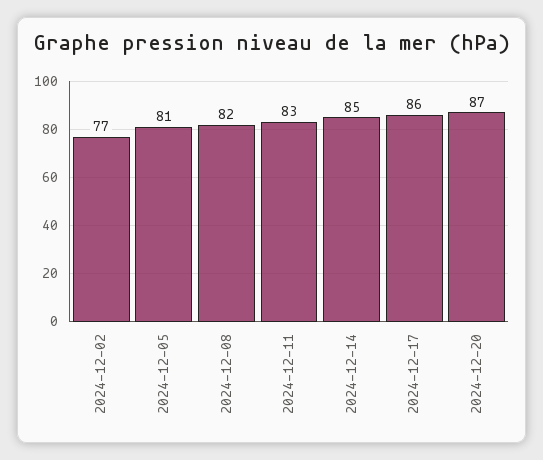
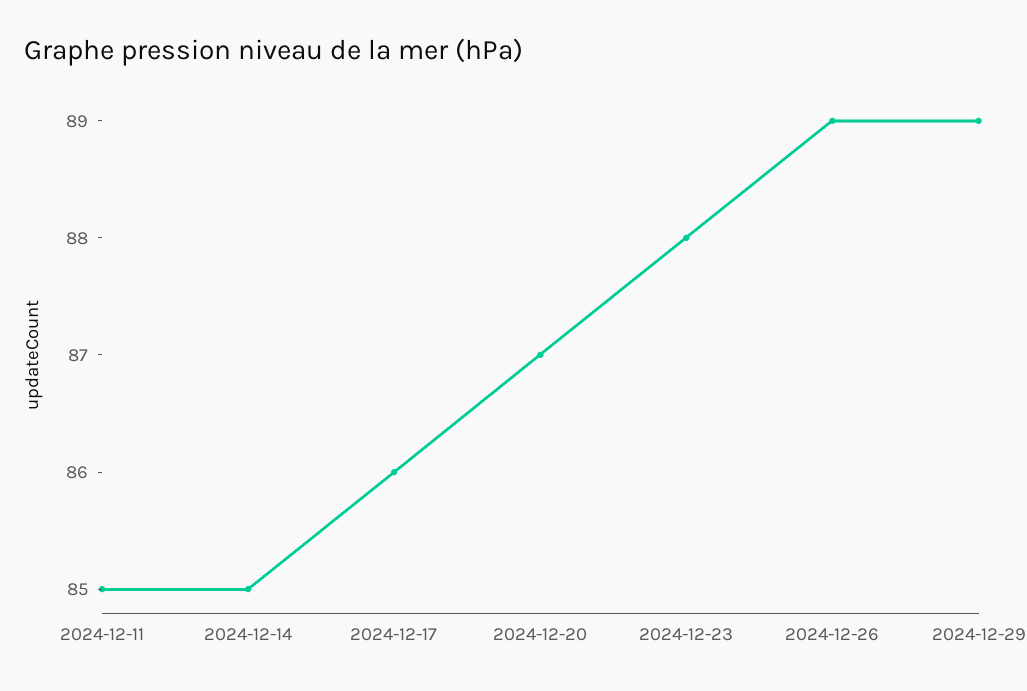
2024-12-02: 77 -> none
2024-12-05: 81 -> none
2024-12-08: 82 -> none
2024-12-11: 83 -> 85
2024-12-23: none -> 88
2024-12-26: none -> 89
2024-12-29: none -> 89

